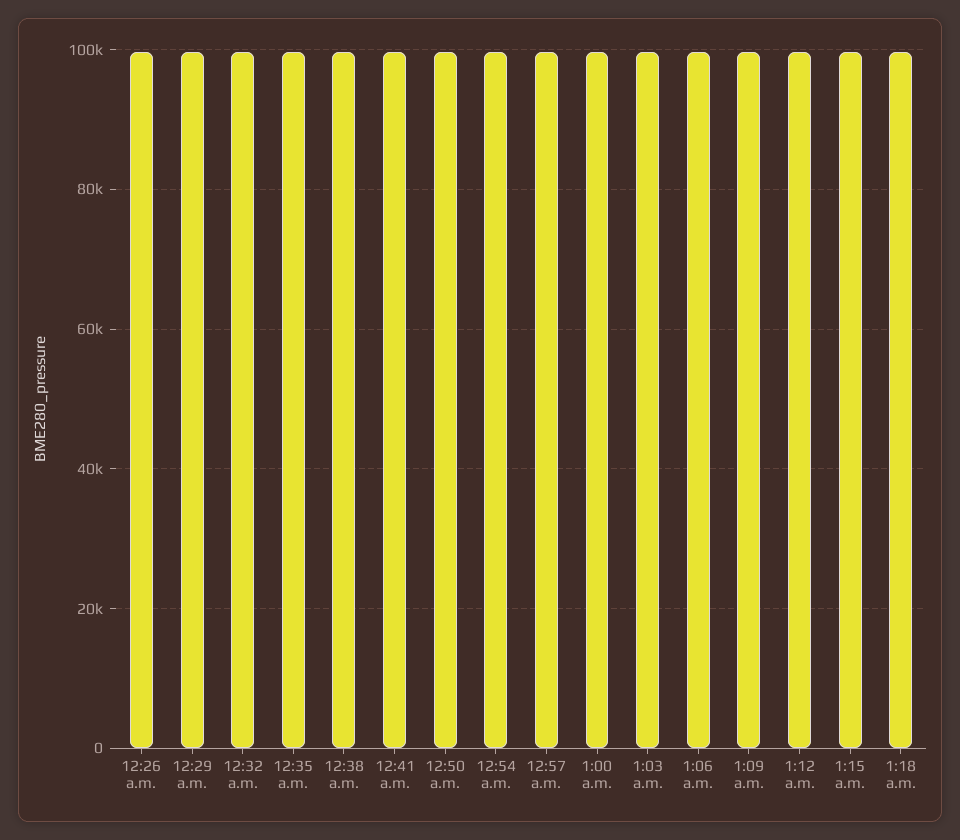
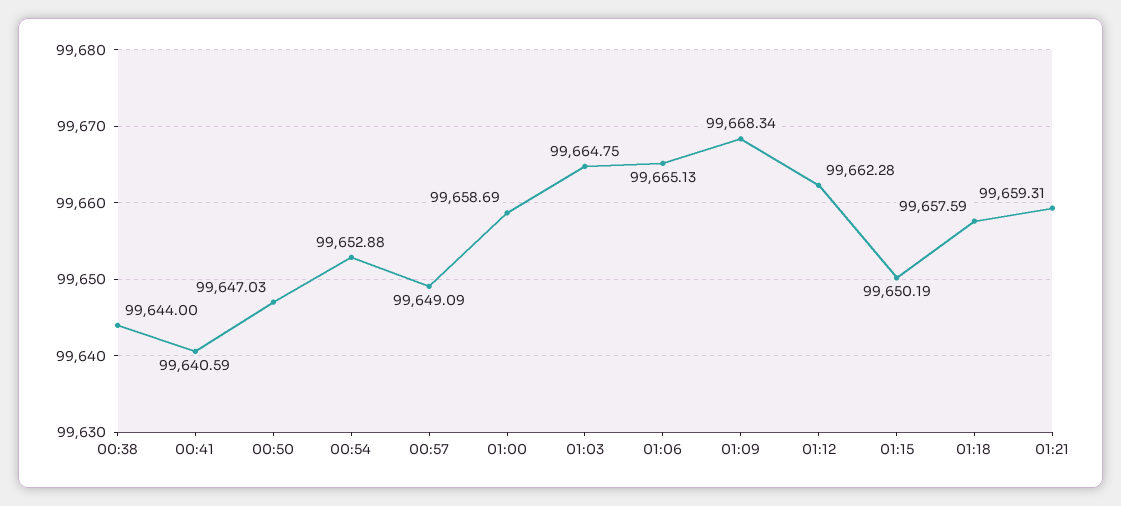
12:26 a.m.: 100000 -> none
12:29 a.m.: 100000 -> none
12:32 a.m.: 100000 -> none
12:35 a.m.: 100000 -> none
01:21: none -> 99659.31

